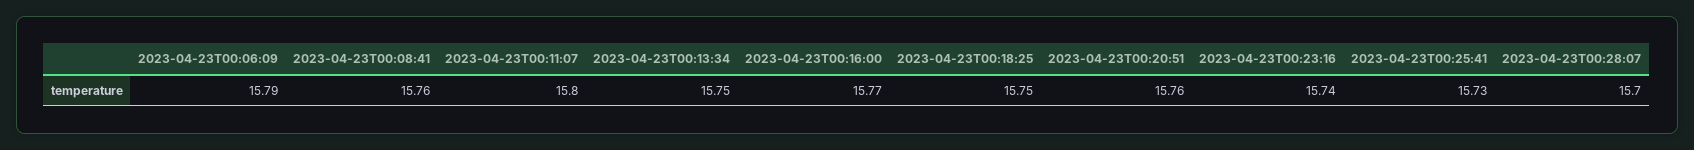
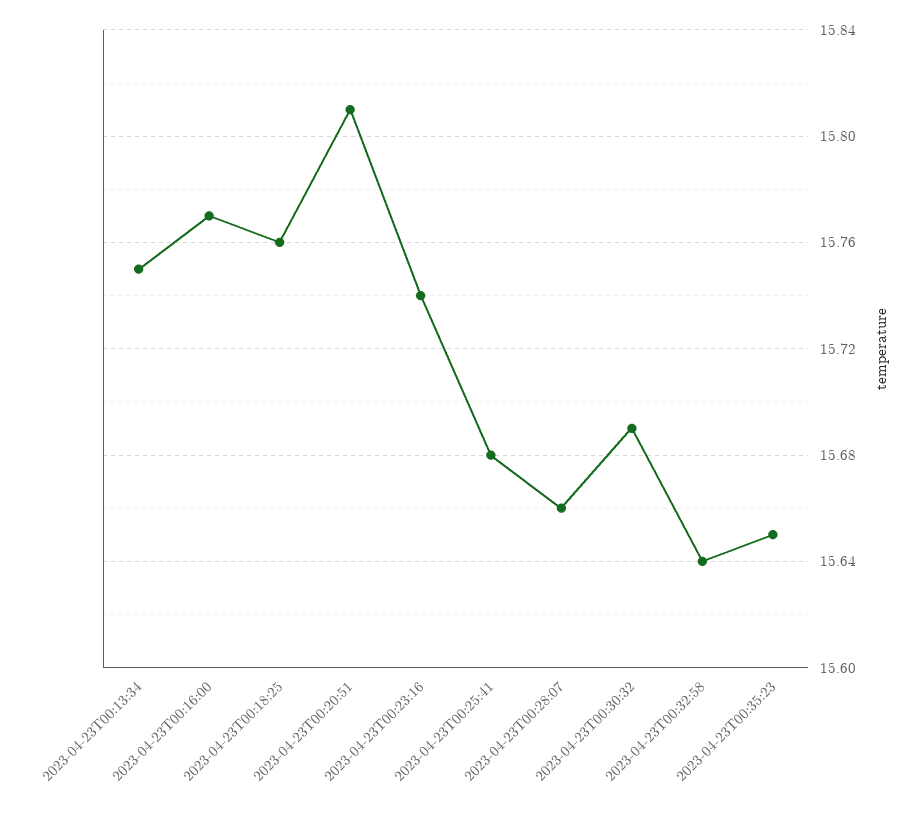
2023-04-23T00:06:09: 15.79 -> none
2023-04-23T00:08:41: 15.76 -> none
2023-04-23T00:11:07: 15.8 -> none
2023-04-23T00:18:25: 15.75 -> 15.76
2023-04-23T00:20:51: 15.76 -> 15.81
2023-04-23T00:25:41: 15.73 -> 15.68
2023-04-23T00:28:07: 15.7 -> 15.66
2023-04-23T00:30:32: none -> 15.69
2023-04-23T00:32:58: none -> 15.64
2023-04-23T00:35:23: none -> 15.65

